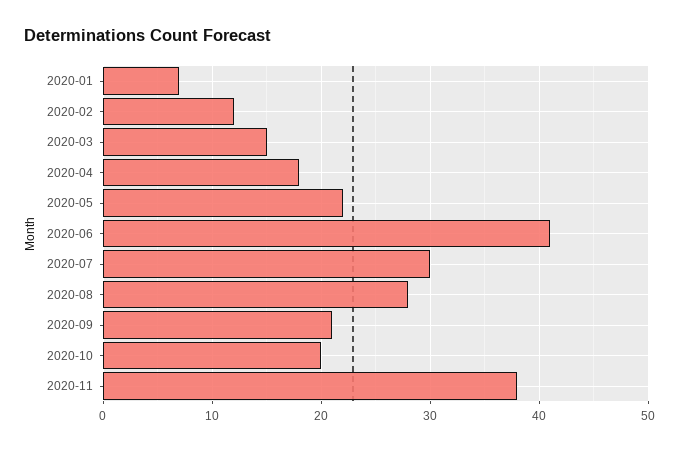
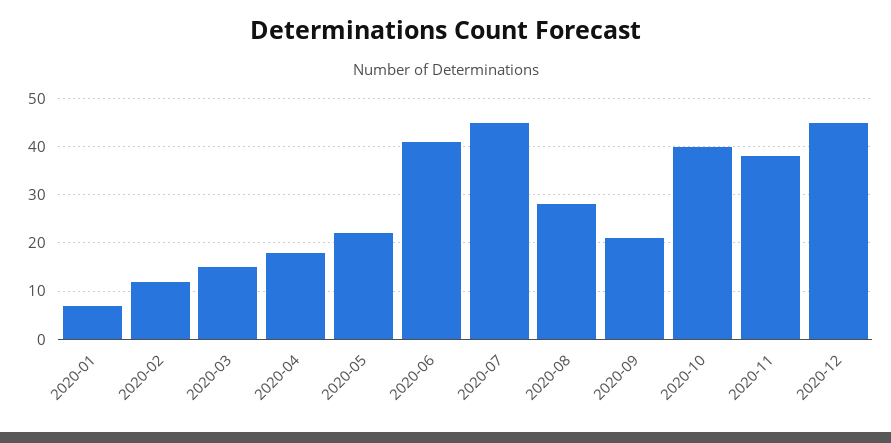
2020-07: 30 -> 45
2020-10: 20 -> 40
2020-12: none -> 45

